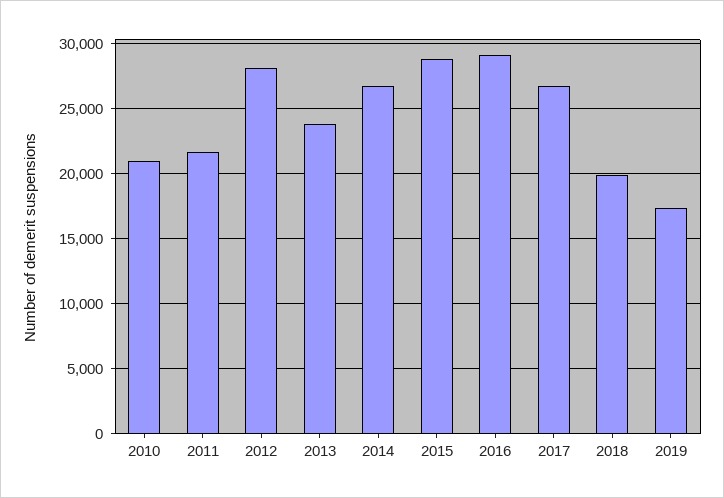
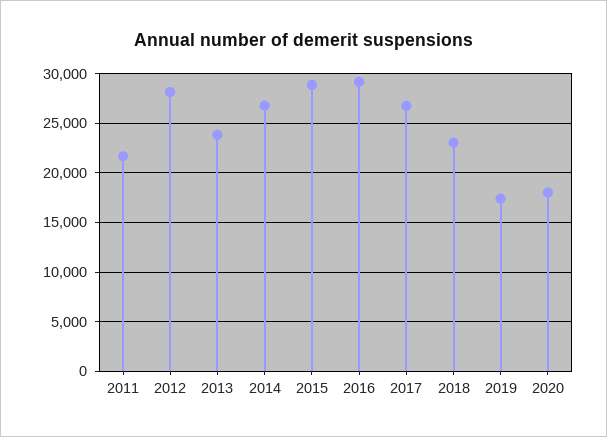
2010: 21000 -> none
2018: 20000 -> 23000
2020: none -> 18000

